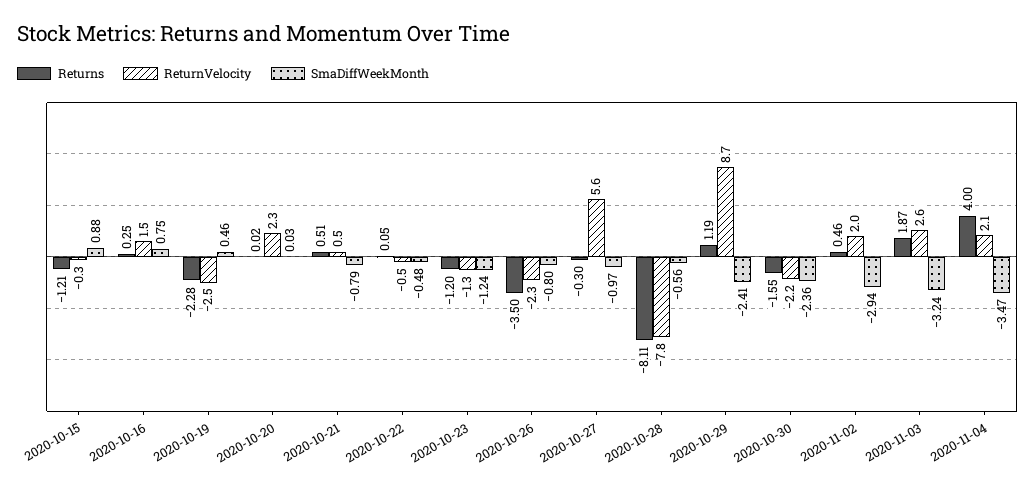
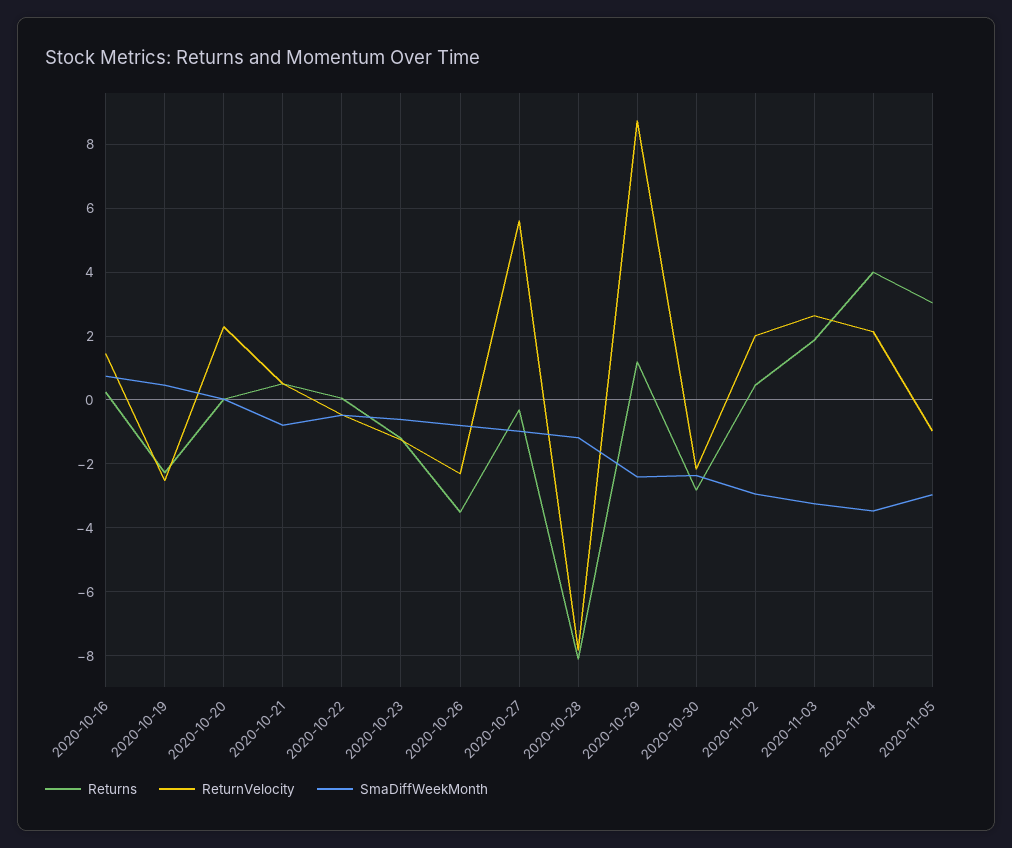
Returns, 2020-10-15: -1.21 -> none
ReturnVelocity, 2020-10-15: -0.3 -> none
SmaDiffWeekMonth, 2020-10-15: 0.88 -> none
SmaDiffWeekMonth, 2020-10-23: -1.24 -> -0.6
SmaDiffWeekMonth, 2020-10-28: -0.56 -> -1.2
Returns, 2020-10-30: -1.55 -> -2.8
Returns, 2020-11-05: none -> 3
ReturnVelocity, 2020-11-05: none -> -1
SmaDiffWeekMonth, 2020-11-05: none -> -3

